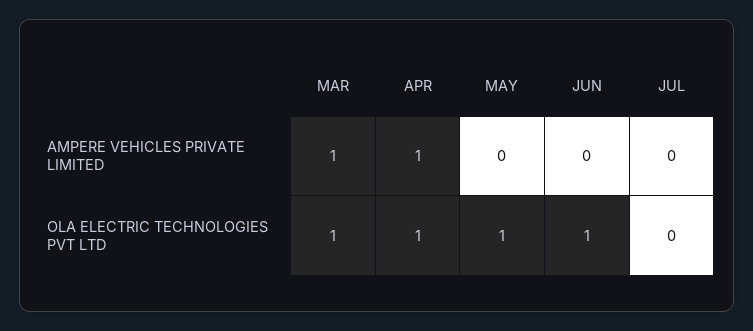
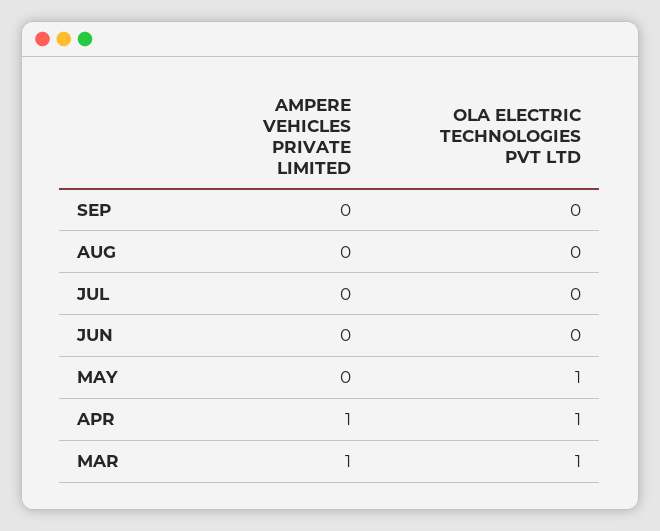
JUN, OLA ELECTRIC TECHNOLOGIES PVT LTD: 1 -> 0
SEP, AMPERE VEHICLES PRIVATE LIMITED: none -> 0
SEP, OLA ELECTRIC TECHNOLOGIES PVT LTD: none -> 0
AUG, AMPERE VEHICLES PRIVATE LIMITED: none -> 0
AUG, OLA ELECTRIC TECHNOLOGIES PVT LTD: none -> 0

